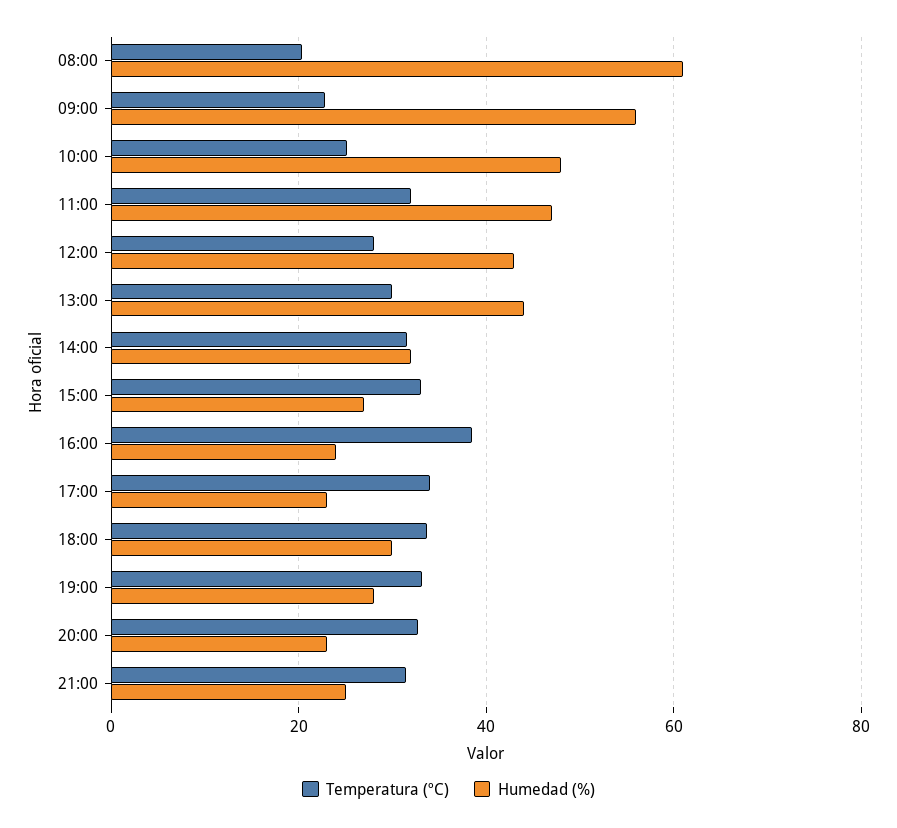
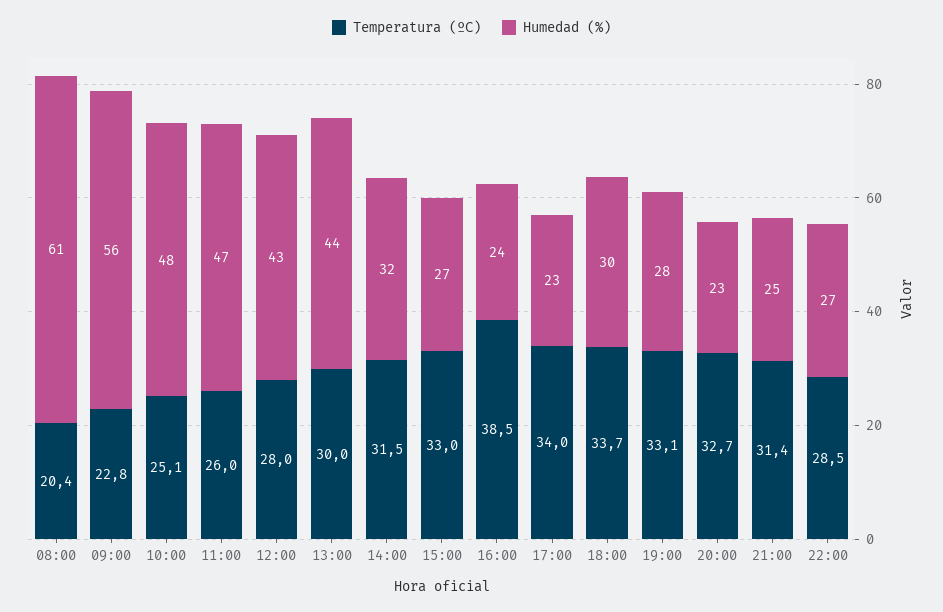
Temperatura (ºC), 11:00: 32 -> 26
Temperatura (ºC), 22:00: none -> 28.5
Humedad (%), 22:00: none -> 27

